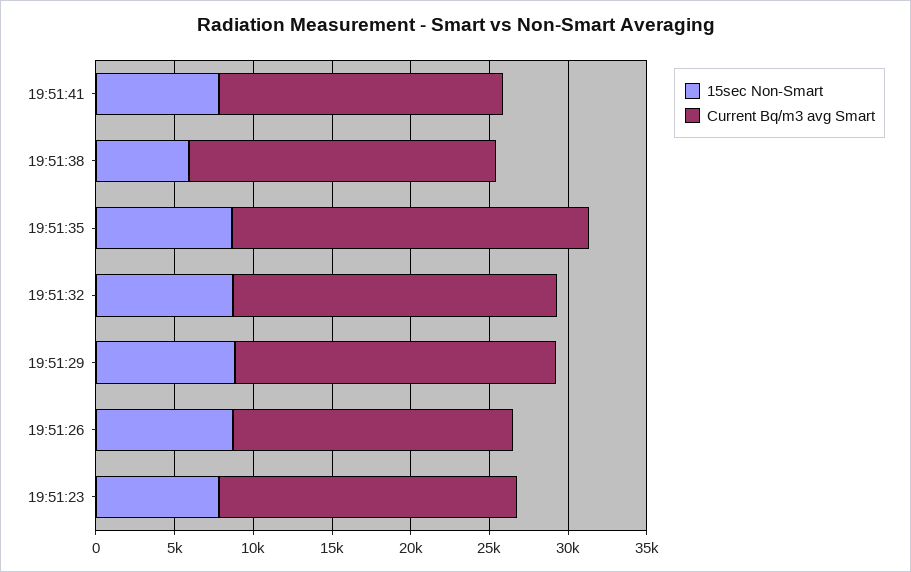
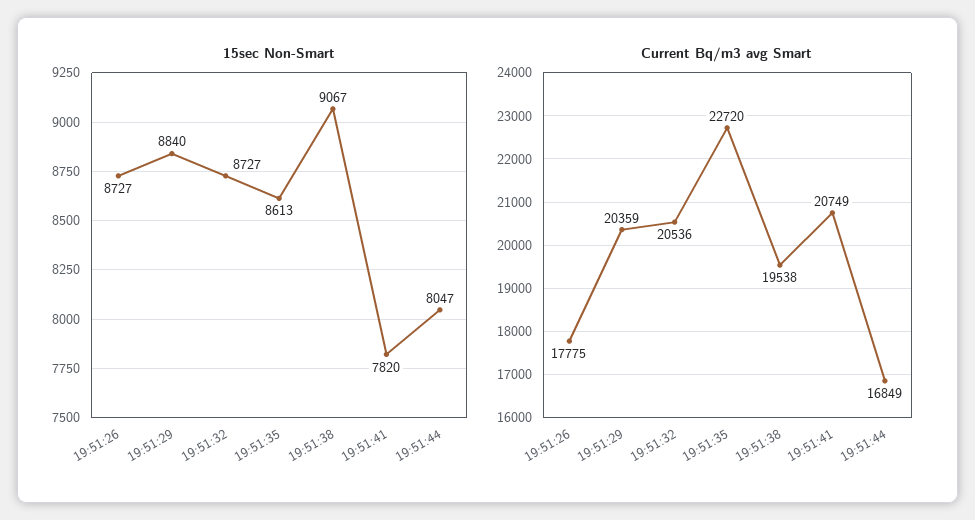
Current Bq/m3 avg Smart, 19:51:41: 18000 -> 20749
15sec Non-Smart, 19:51:38: 6000 -> 9067
15sec Non-Smart, 19:51:23: 8000 -> none
Current Bq/m3 avg Smart, 19:51:23: 19000 -> none
15sec Non-Smart, 19:51:44: none -> 8047
Current Bq/m3 avg Smart, 19:51:44: none -> 16849

